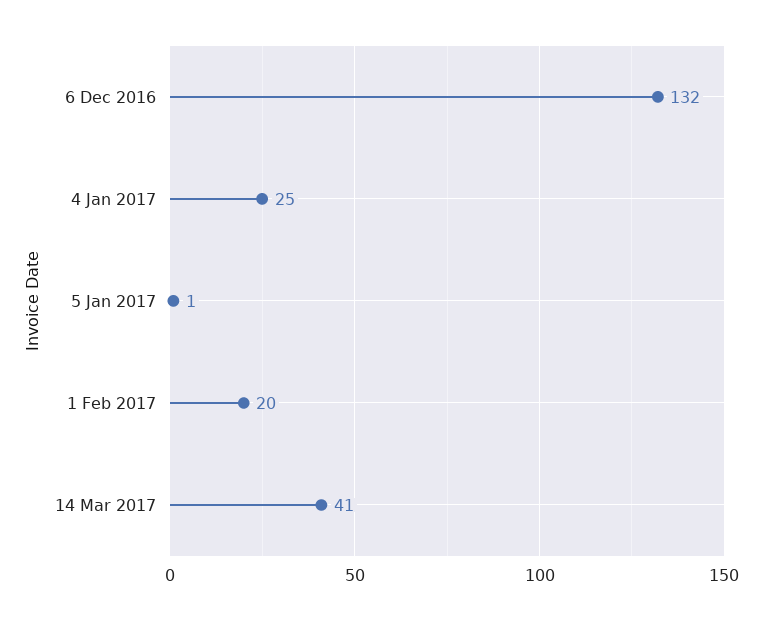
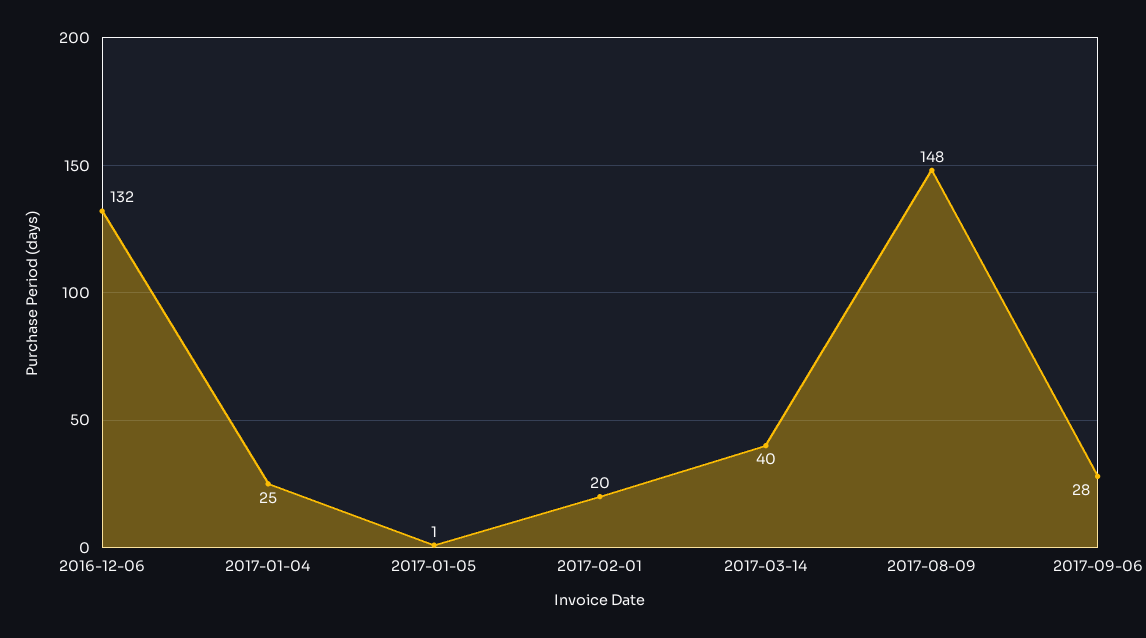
14 Mar 2017: 41 -> 40
2017-08-09: none -> 148
2017-09-06: none -> 28

